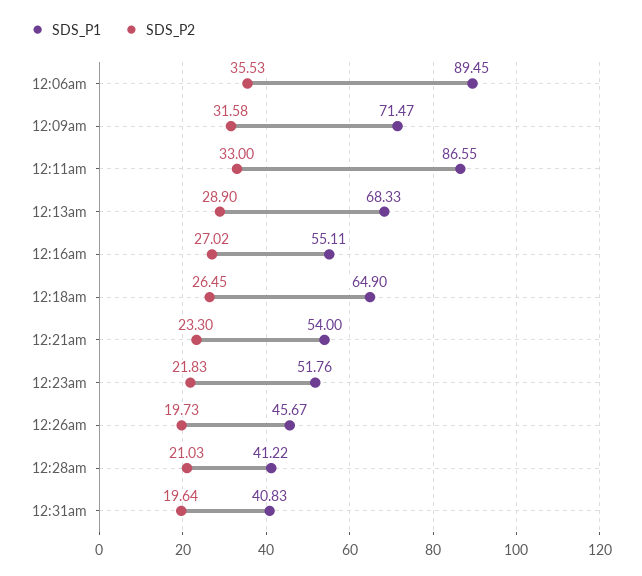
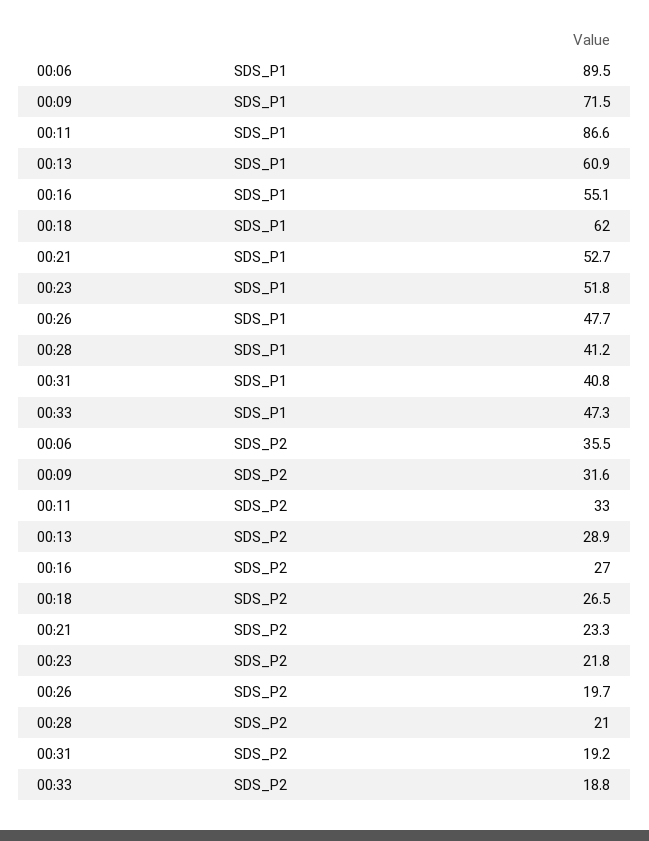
SDS_P1, 12:13am: 68.33 -> 60.9
SDS_P1, 12:18am: 64.9 -> 62
SDS_P1, 12:21am: 54 -> 52.7
SDS_P1, 12:26am: 45.67 -> 47.7
SDS_P2, 12:31am: 19.64 -> 19.2
SDS_P1, 00:33: none -> 47.3
SDS_P2, 00:33: none -> 18.8

